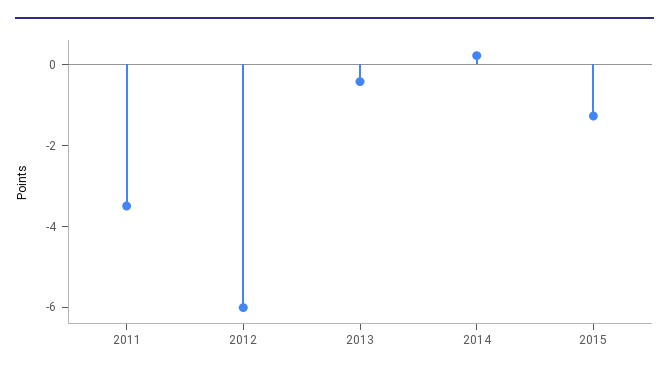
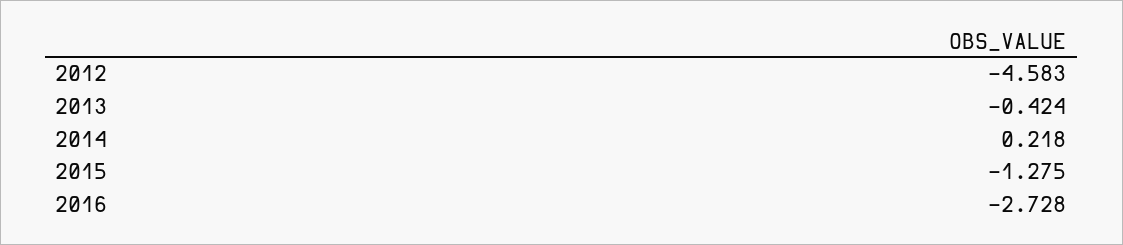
2011: -3.5 -> none
2012: -6 -> -4.583
2016: none -> -2.728

